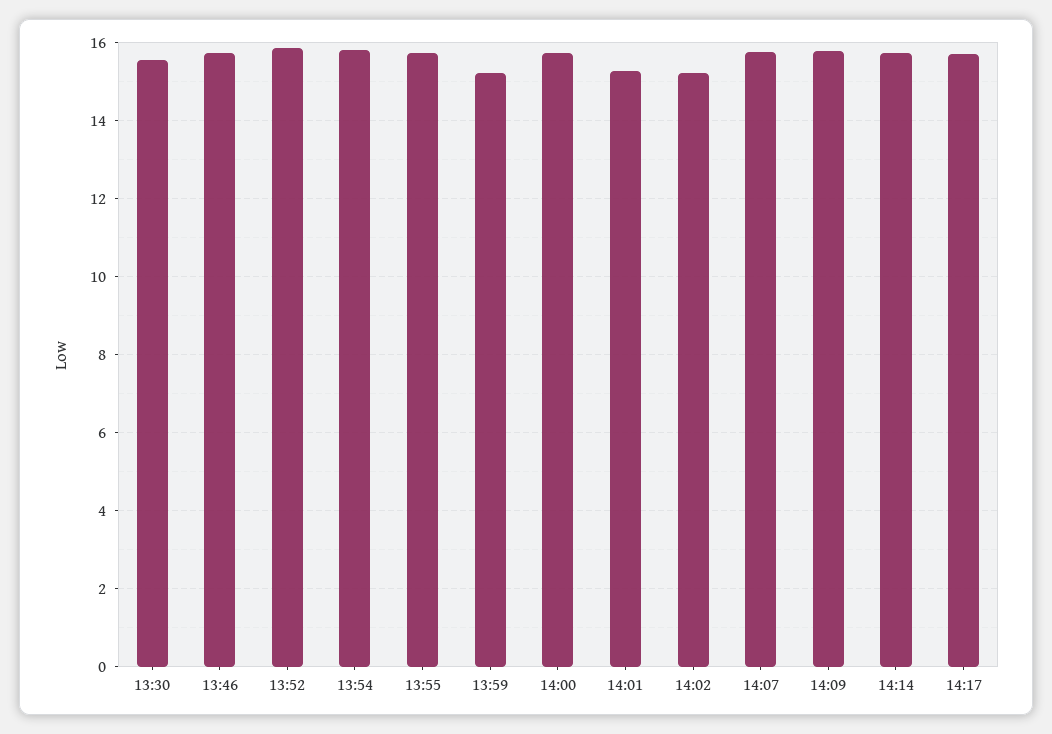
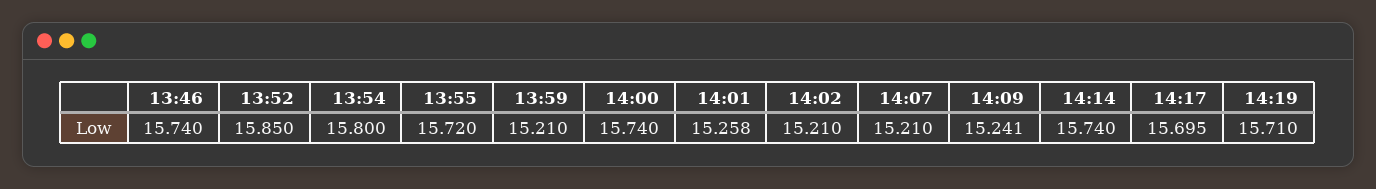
13:30: 15.6 -> none
14:07: 15.8 -> 15.21
14:09: 15.8 -> 15.241
14:19: none -> 15.71

